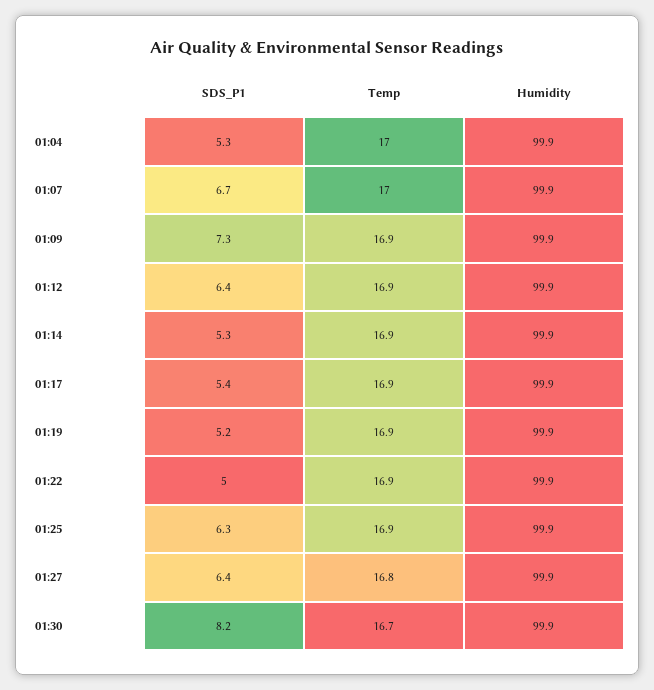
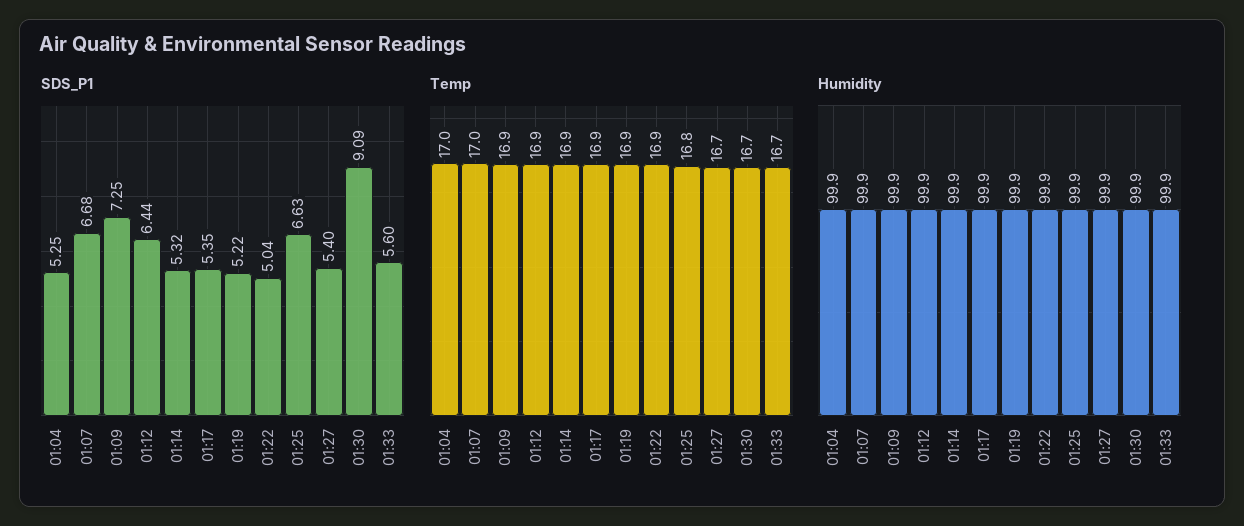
SDS_P1, 01:25: 6.3 -> 6.63
Temp, 01:25: 16.9 -> 16.8
SDS_P1, 01:27: 6.4 -> 5.4
Temp, 01:27: 16.8 -> 16.7
SDS_P1, 01:30: 8.2 -> 9.09
SDS_P1, 01:33: none -> 5.6
Temp, 01:33: none -> 16.7
Humidity, 01:33: none -> 99.9

